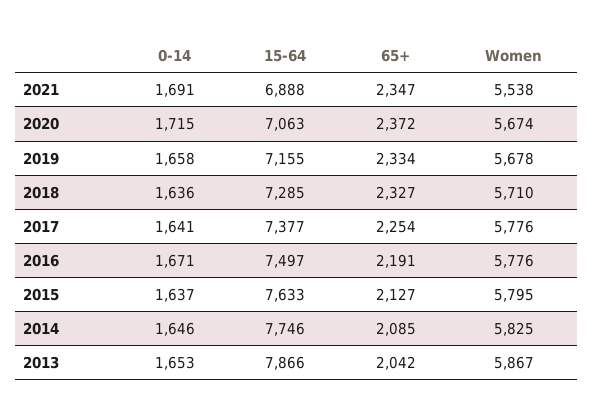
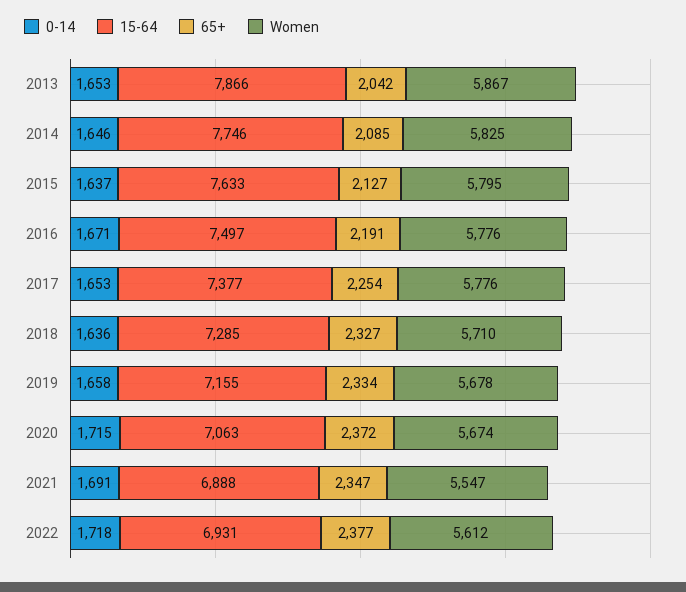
Women, 2021: 5538 -> 5547
0-14, 2017: 1641 -> 1653
0-14, 2022: none -> 1718
15-64, 2022: none -> 6931
65+, 2022: none -> 2377
Women, 2022: none -> 5612

